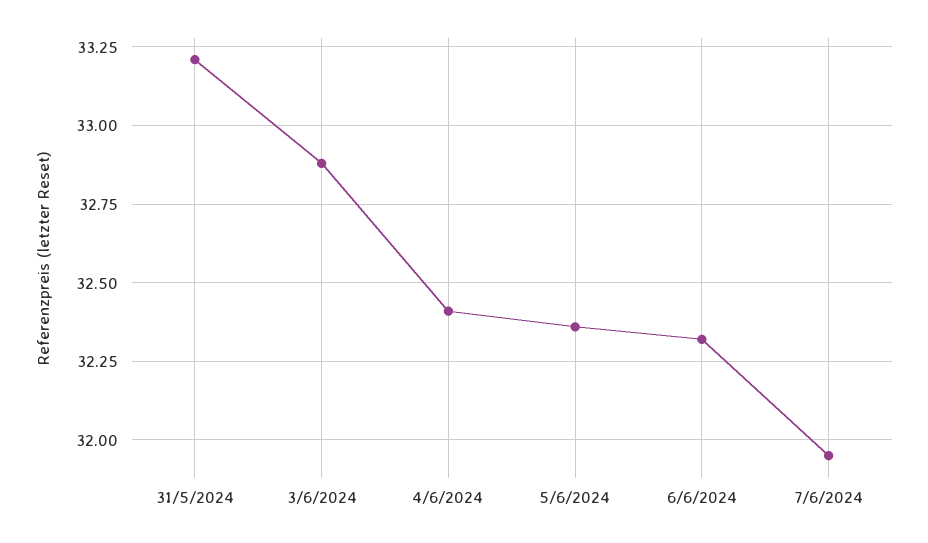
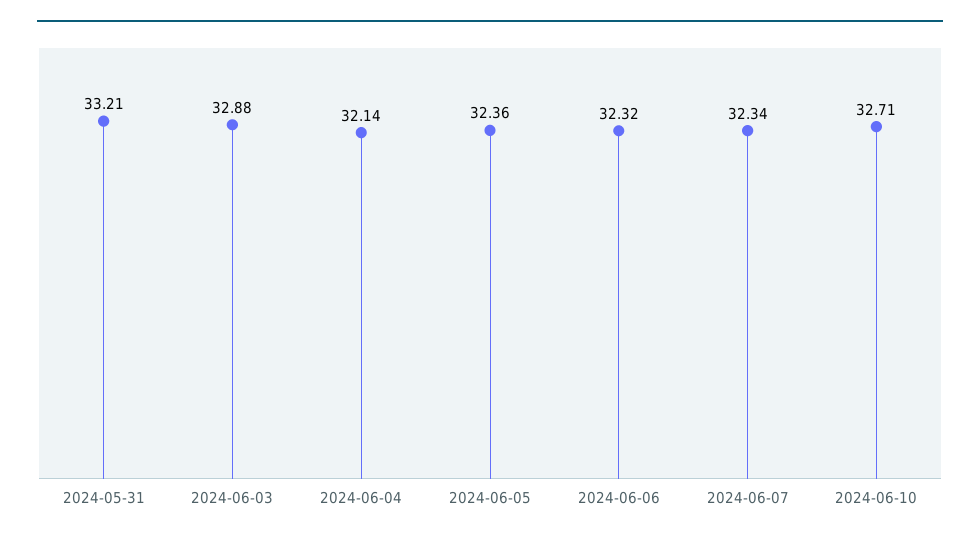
4/6/2024: 32.4 -> 32.14
7/6/2024: 31.95 -> 32.34
2024-06-10: none -> 32.71

